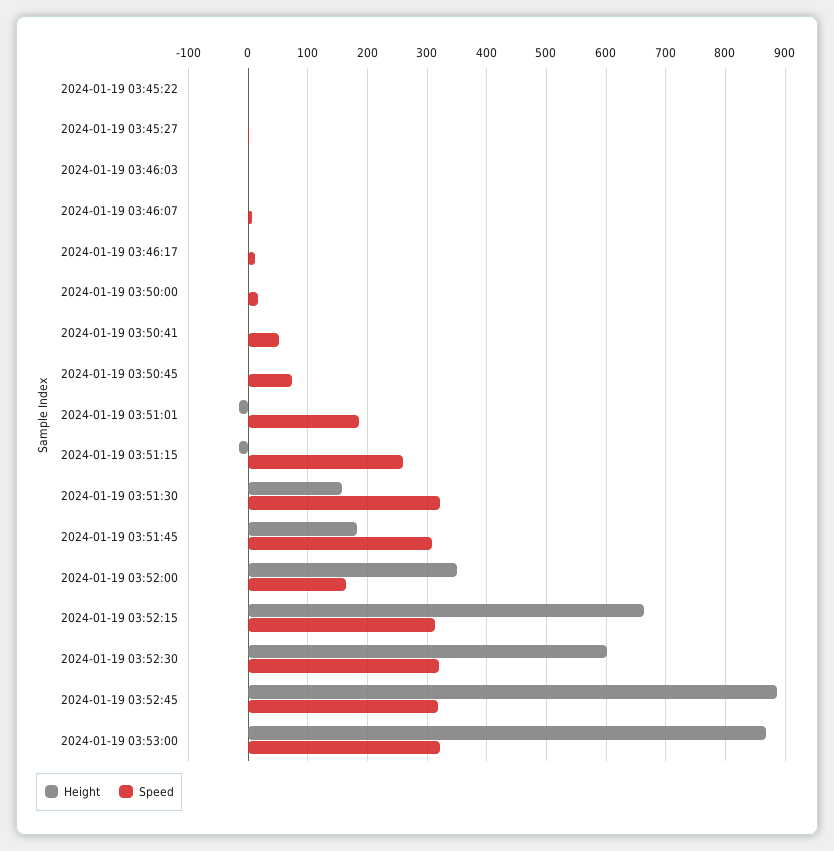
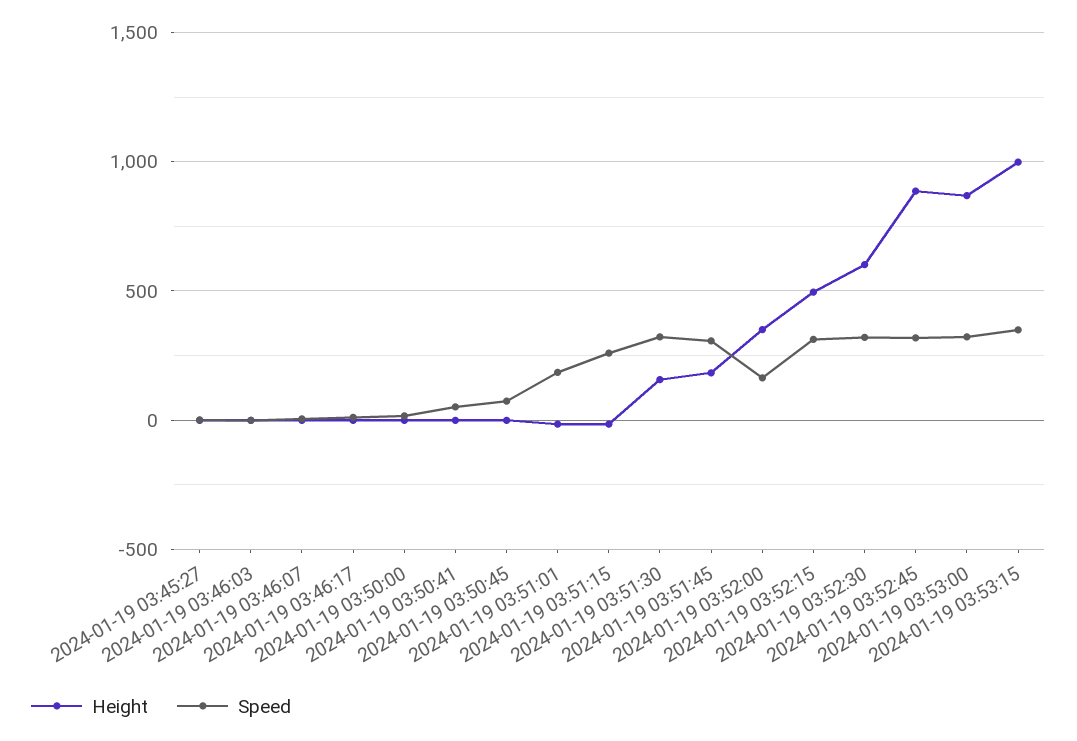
Height, 2024-01-19 03:45:22: 0 -> none
Speed, 2024-01-19 03:45:22: 0 -> none
Height, 2024-01-19 03:52:15: 660 -> 500
Height, 2024-01-19 03:53:15: none -> 1000
Speed, 2024-01-19 03:53:15: none -> 350

